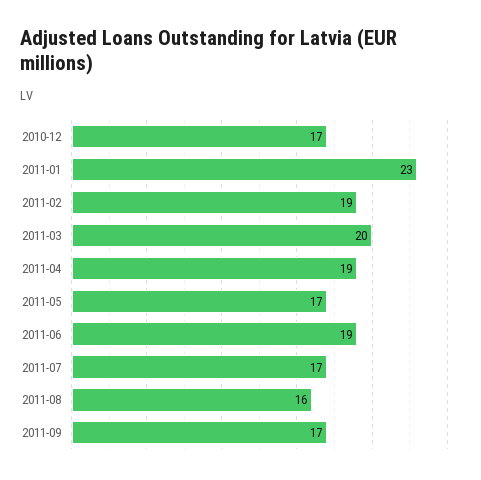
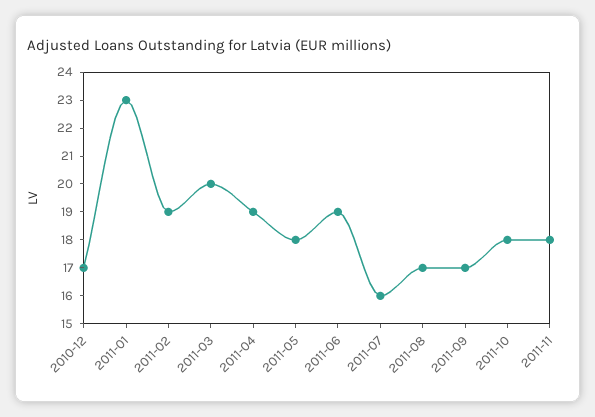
2011-05: 17 -> 18
2011-07: 17 -> 16
2011-08: 16 -> 17
2011-10: none -> 18
2011-11: none -> 18

